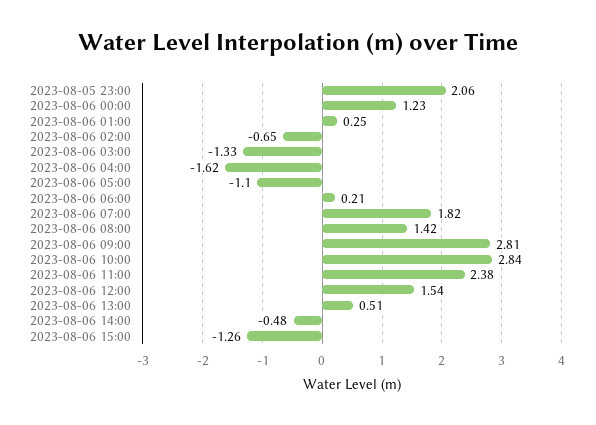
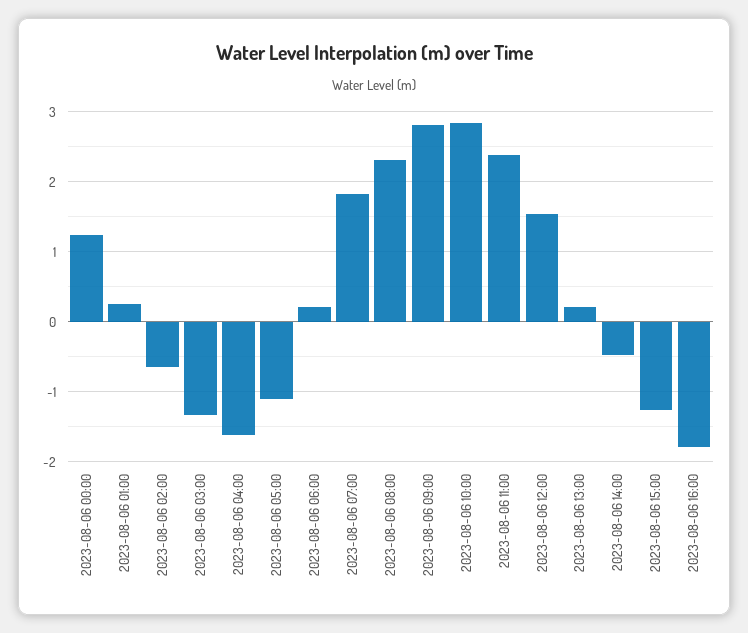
2023-08-05 23:00: 2.06 -> none
2023-08-06 08:00: 1.42 -> 2.3
2023-08-06 13:00: 0.51 -> 0.2
2023-08-06 16:00: none -> -1.8

